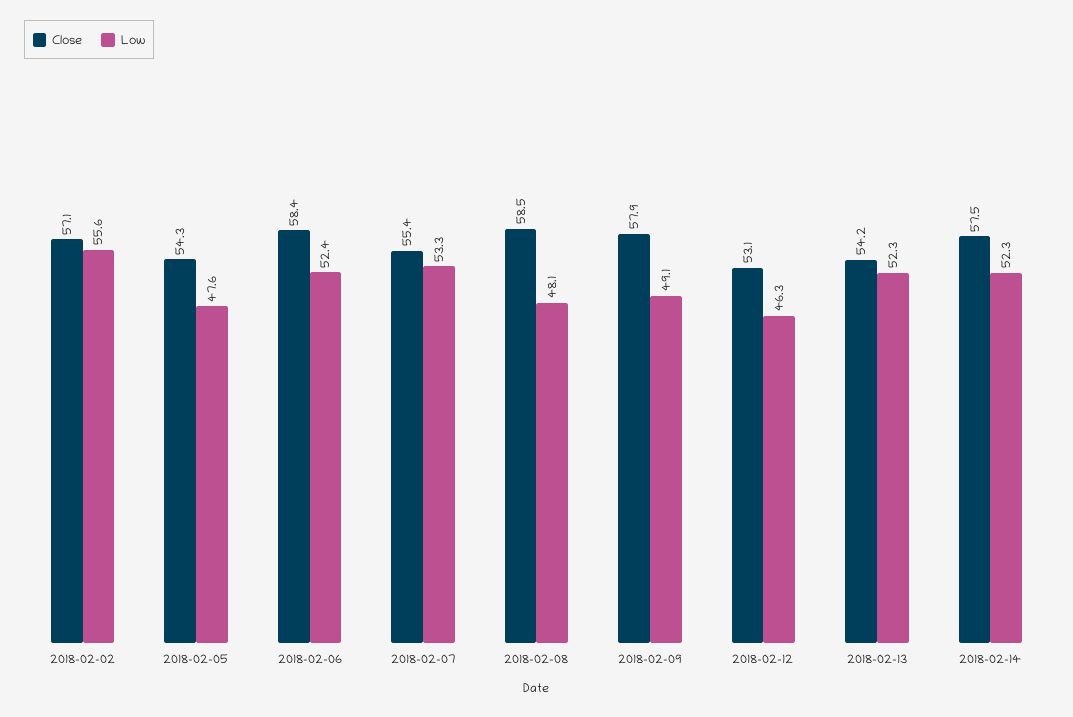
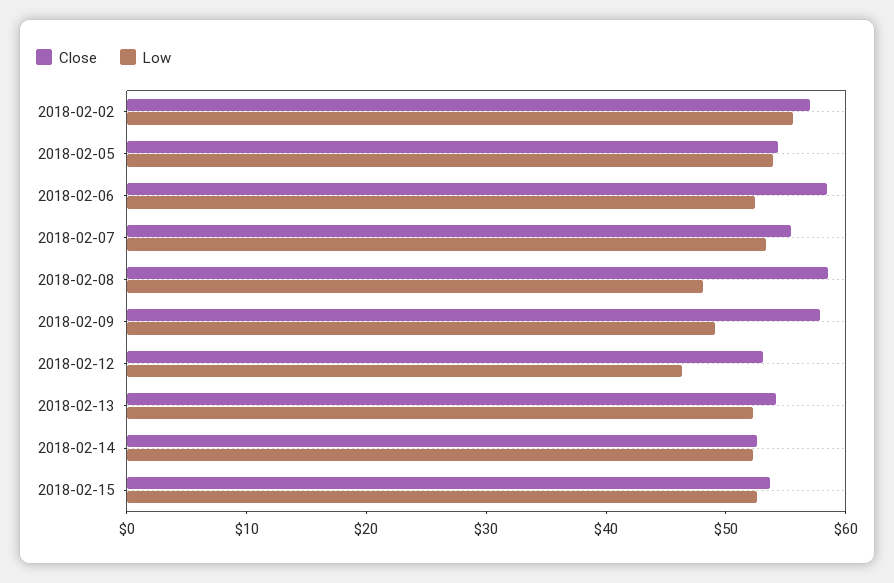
Low, 2018-02-05: 47.6 -> 54
Close, 2018-02-14: 57.5 -> 52
Close, 2018-02-15: none -> 54
Low, 2018-02-15: none -> 52

